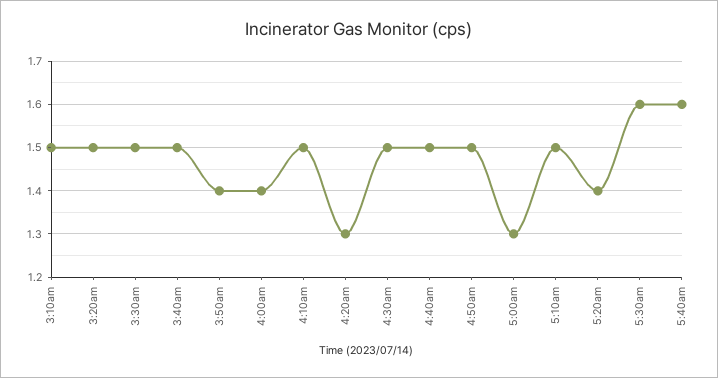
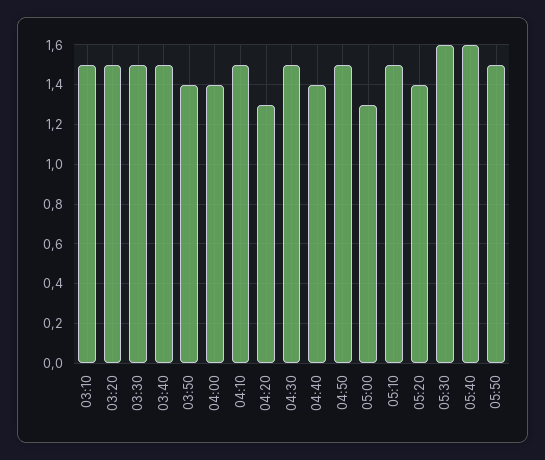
4:40am: 1.5 -> 1.4
05:50: none -> 1.5

